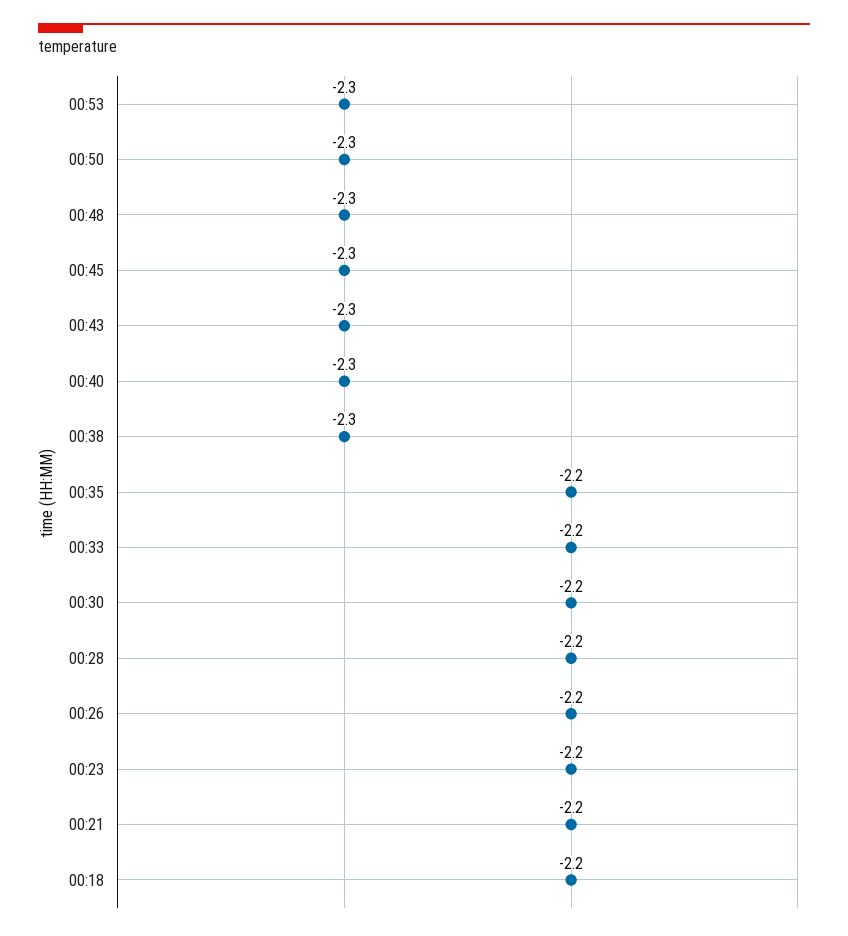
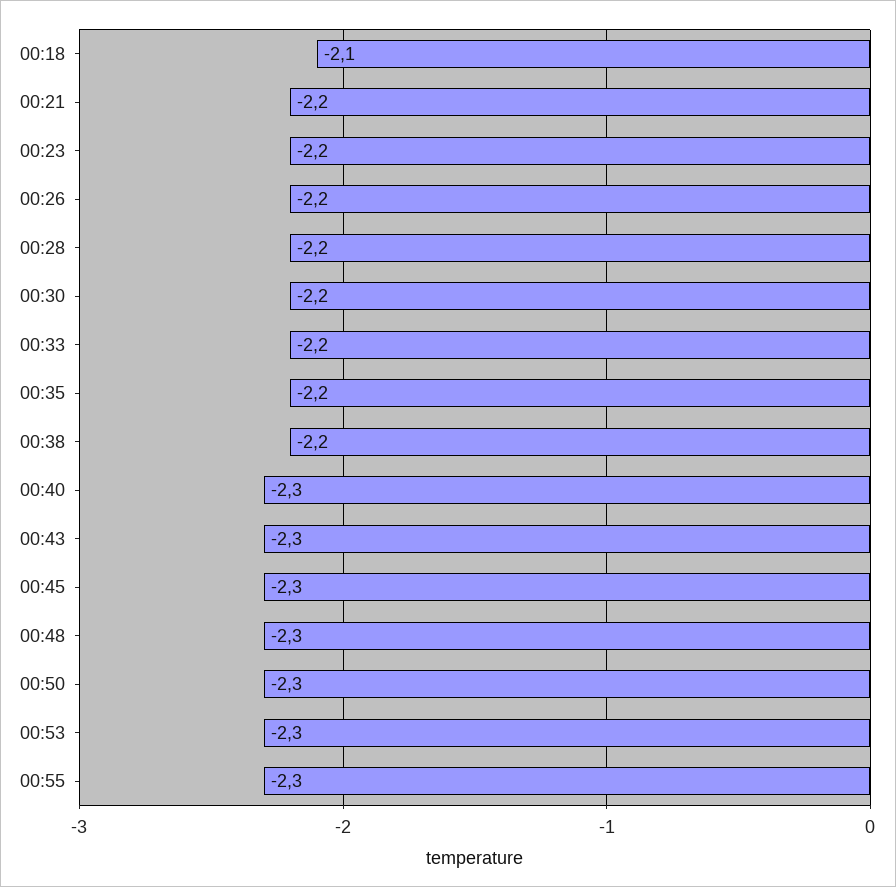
00:38: -2.3 -> -2.2
00:18: -2.2 -> -2.1
00:55: none -> -2.3

